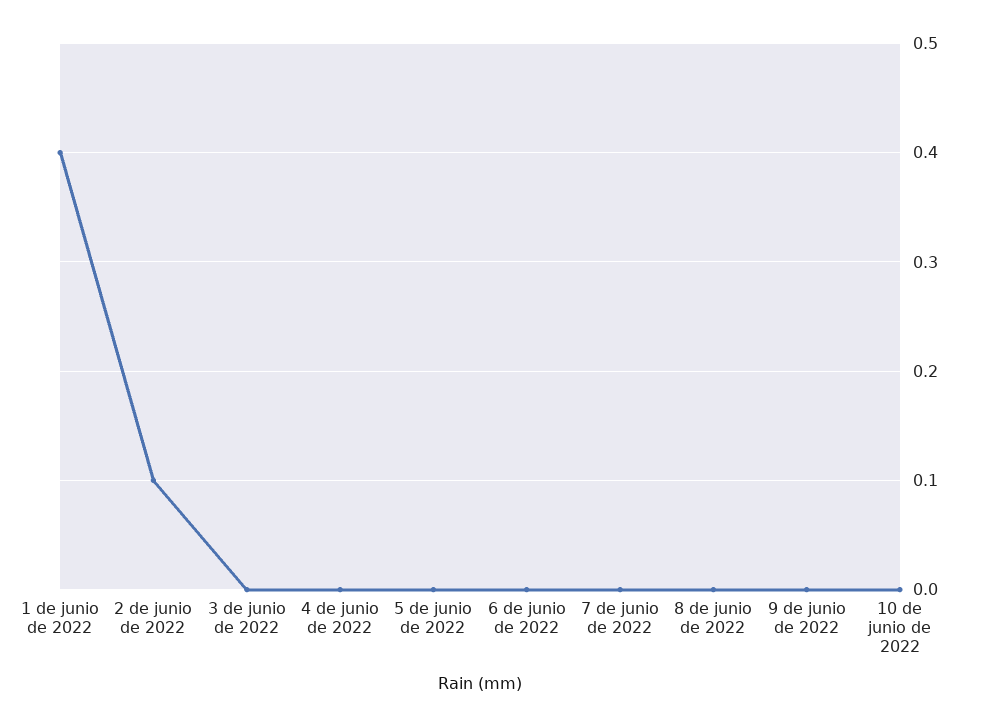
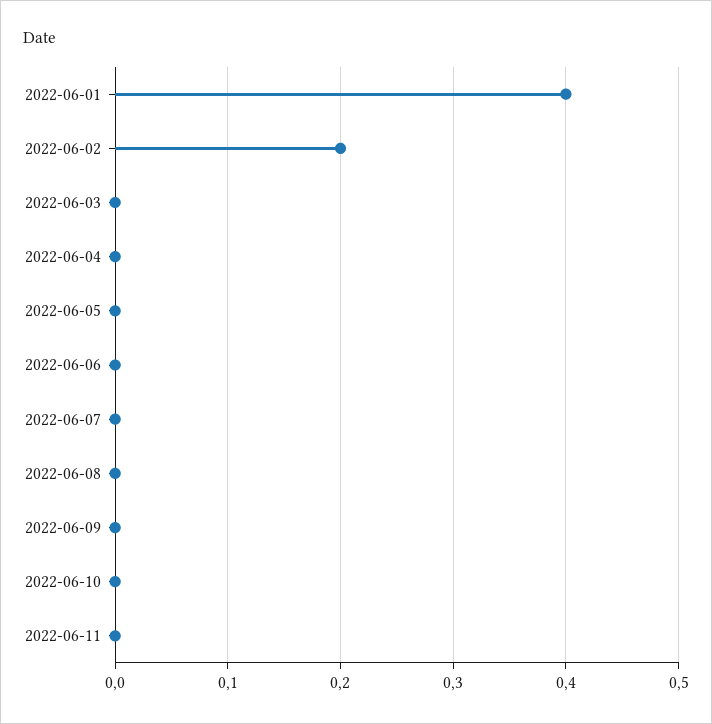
2 de junio de 2022: 0.1 -> 0.2
2022-06-11: none -> 0

